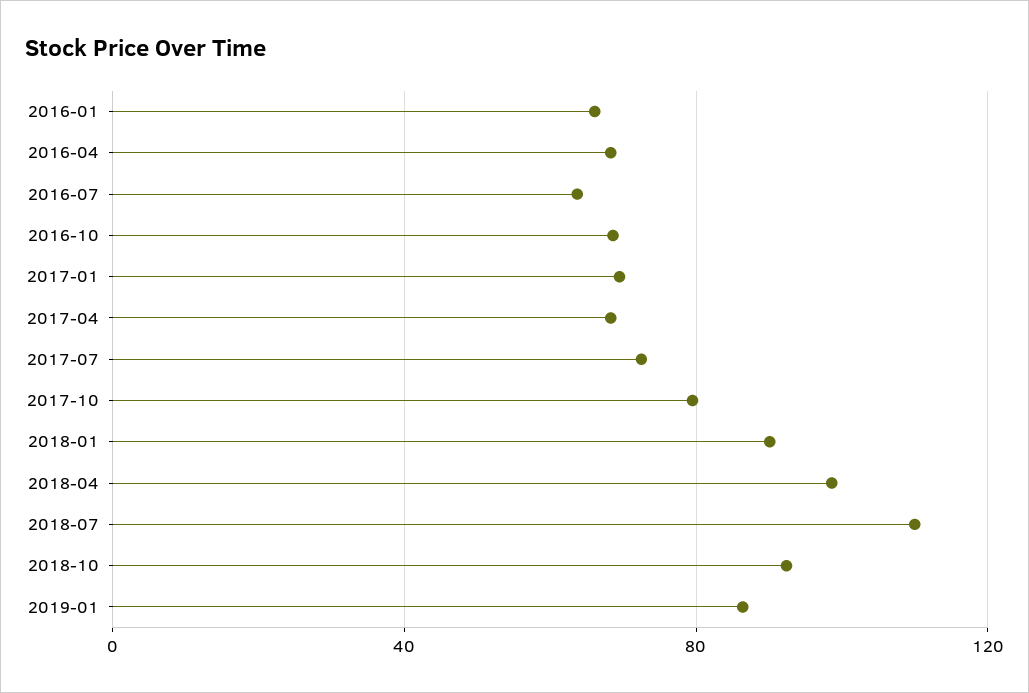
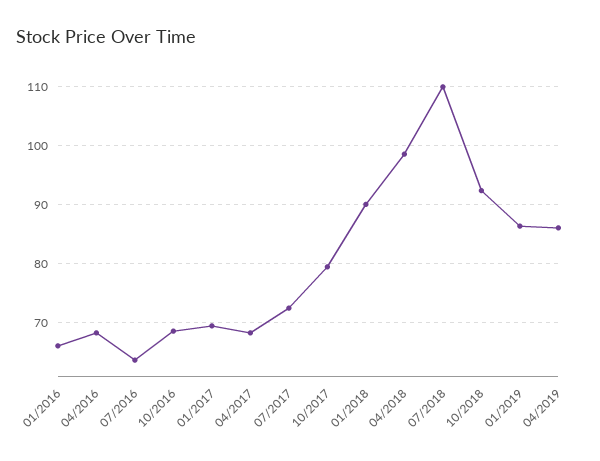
04/2019: none -> 86

